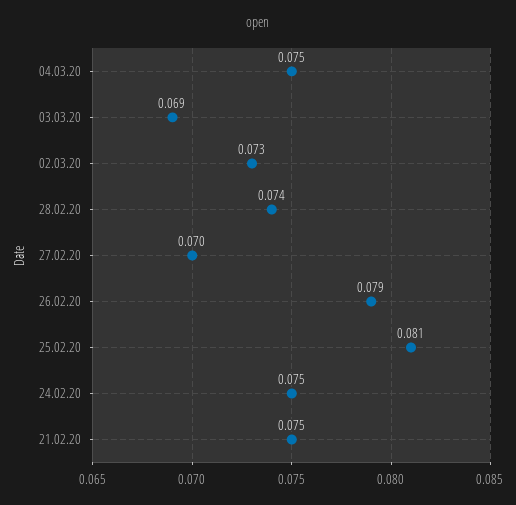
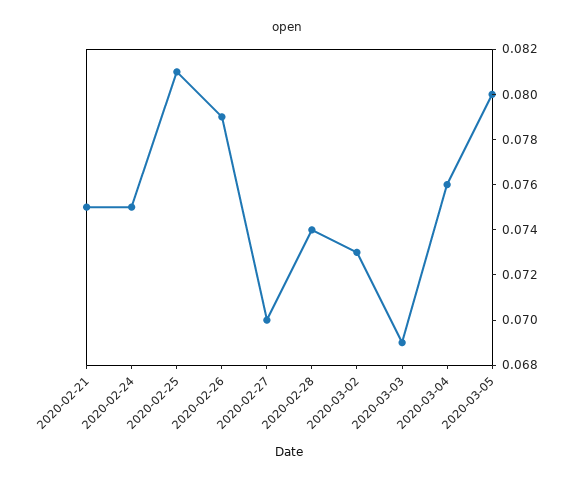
04.03.20: 0.075 -> 0.076
2020-03-05: none -> 0.08

